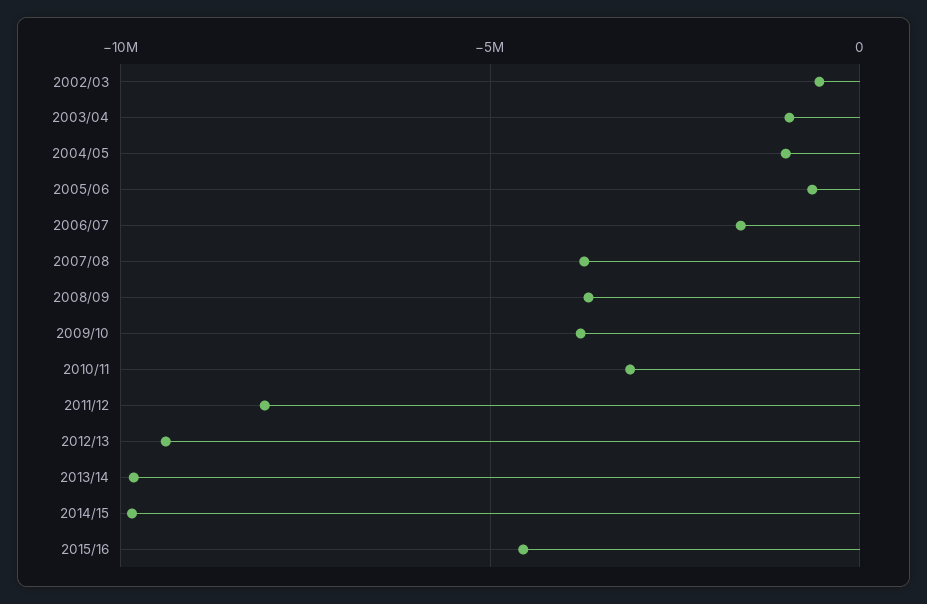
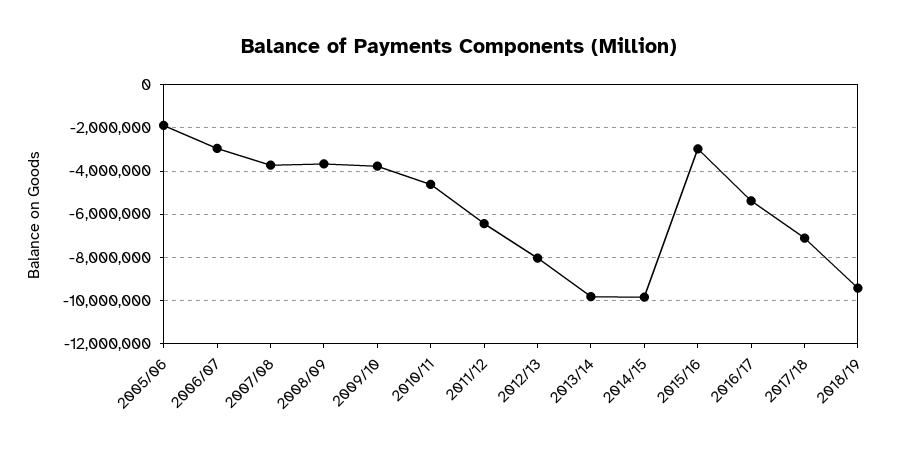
2002/03: -500000 -> none
2003/04: -1000000 -> none
2004/05: -1000000 -> none
2005/06: -500000 -> -2000000
2006/07: -1500000 -> -3000000
2010/11: -3000000 -> -4500000
2011/12: -8000000 -> -6500000
2012/13: -9500000 -> -8000000
2015/16: -4500000 -> -3000000
2016/17: none -> -5500000
2017/18: none -> -7000000
2018/19: none -> -9500000

